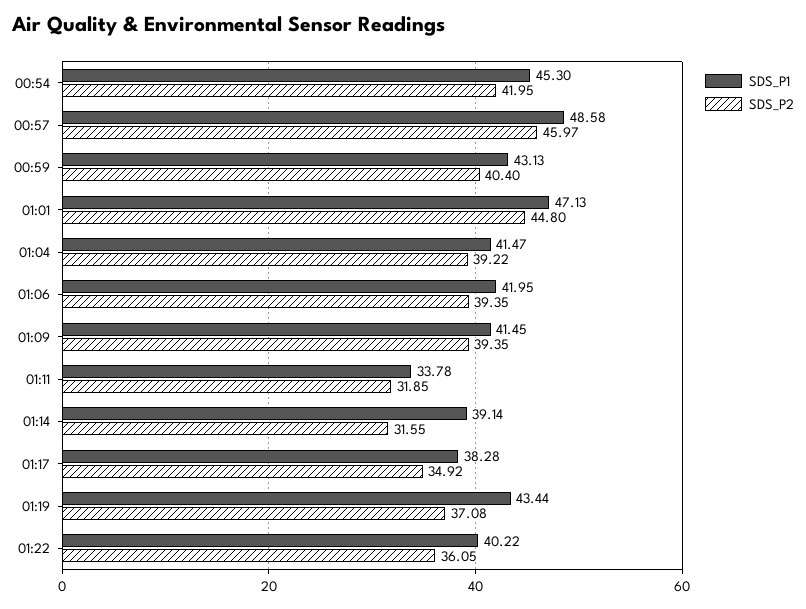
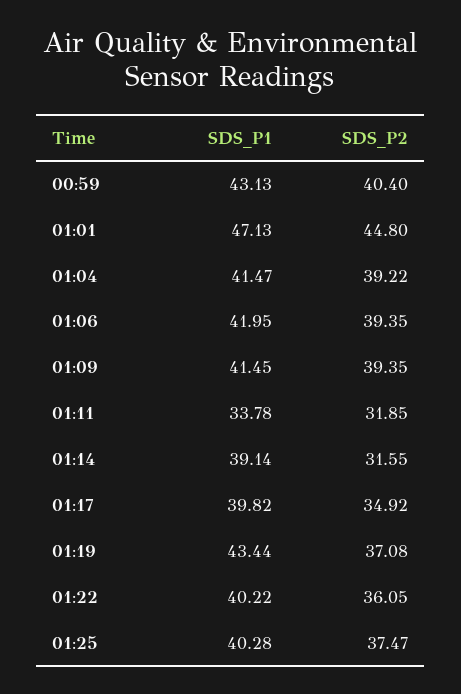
SDS_P1, 00:54: 45.3 -> none
SDS_P2, 00:54: 41.95 -> none
SDS_P1, 00:57: 48.58 -> none
SDS_P2, 00:57: 45.97 -> none
SDS_P1, 01:17: 38.28 -> 39.82
SDS_P1, 01:25: none -> 40.28
SDS_P2, 01:25: none -> 37.47

